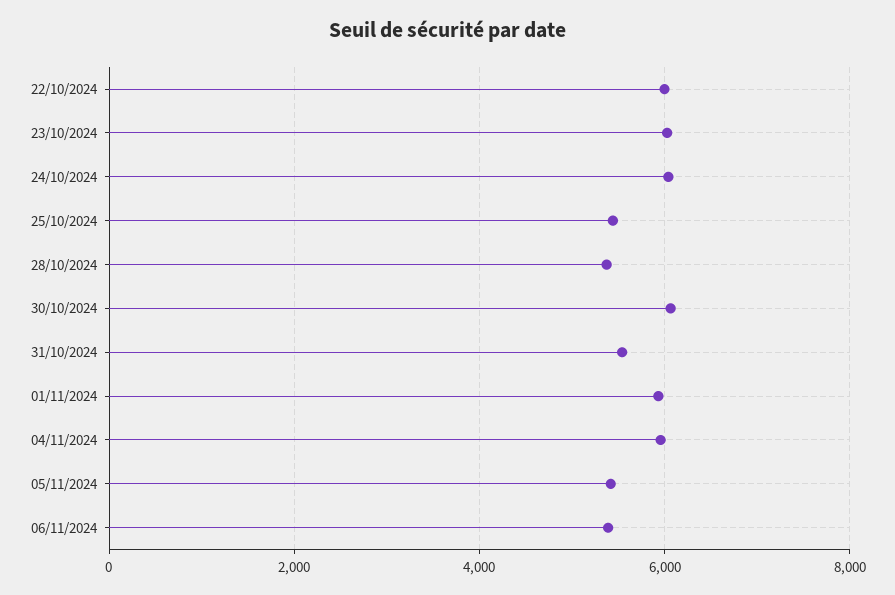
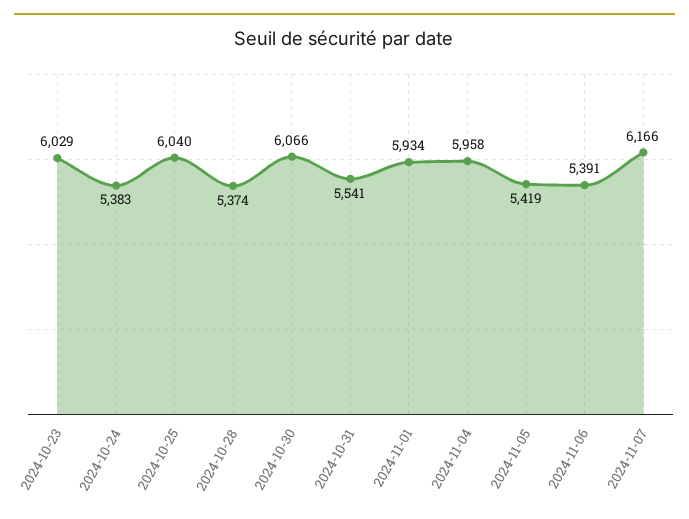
22/10/2024: 6000 -> none
24/10/2024: 6000 -> 5383
25/10/2024: 5400 -> 6040
2024-11-07: none -> 6166

